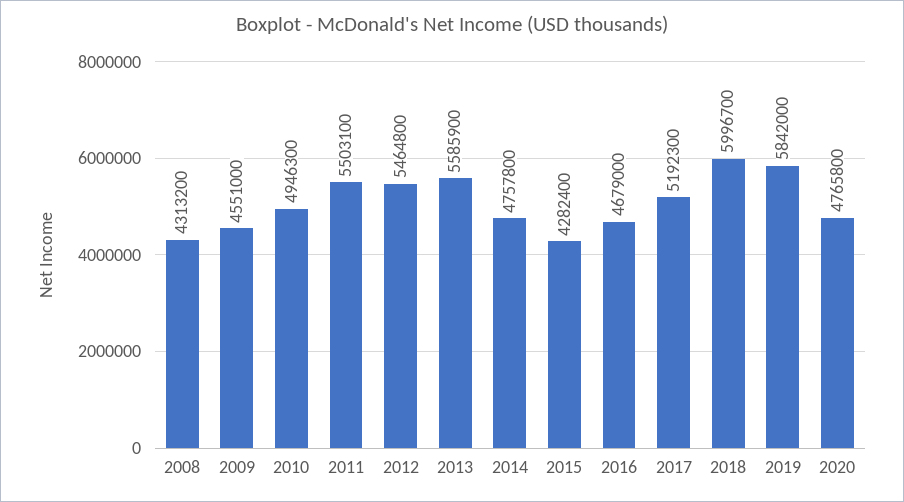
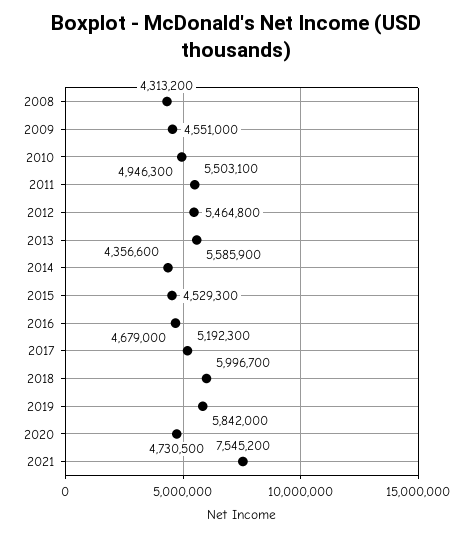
2014: 4757800 -> 4356600
2015: 4282400 -> 4529300
2020: 4765800 -> 4730500
2021: none -> 7545200

